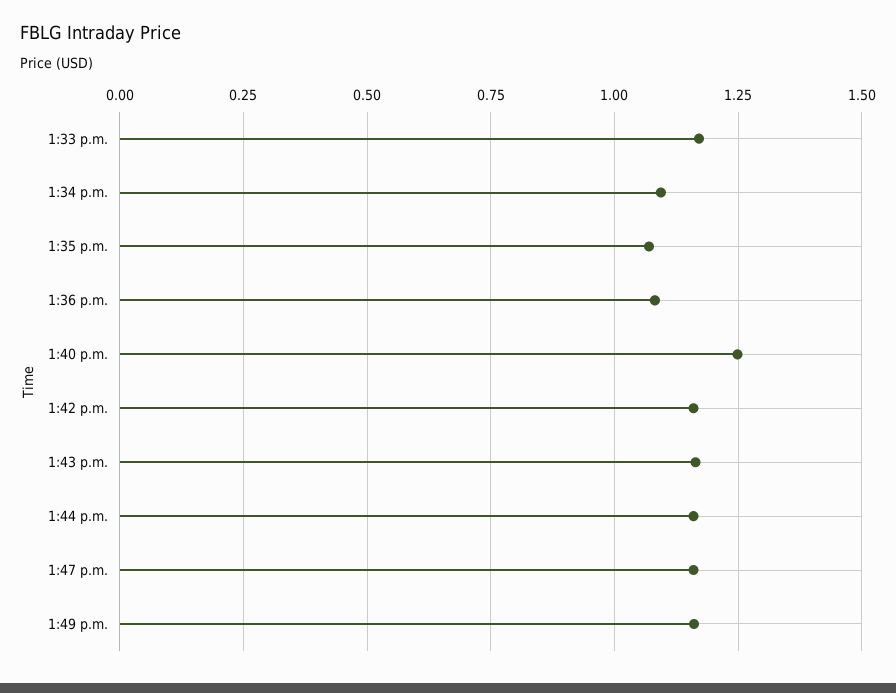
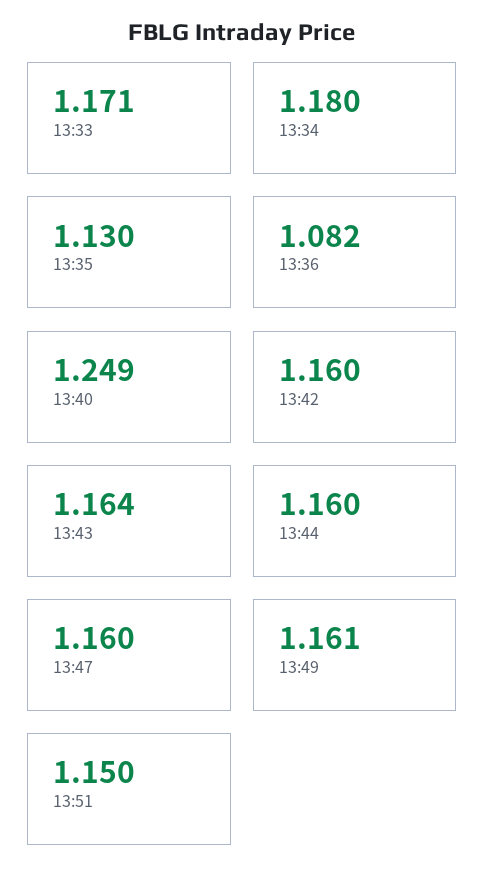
1:34 p.m.: 1.1 -> 1.18
1:35 p.m.: 1.075 -> 1.13
13:51: none -> 1.15

